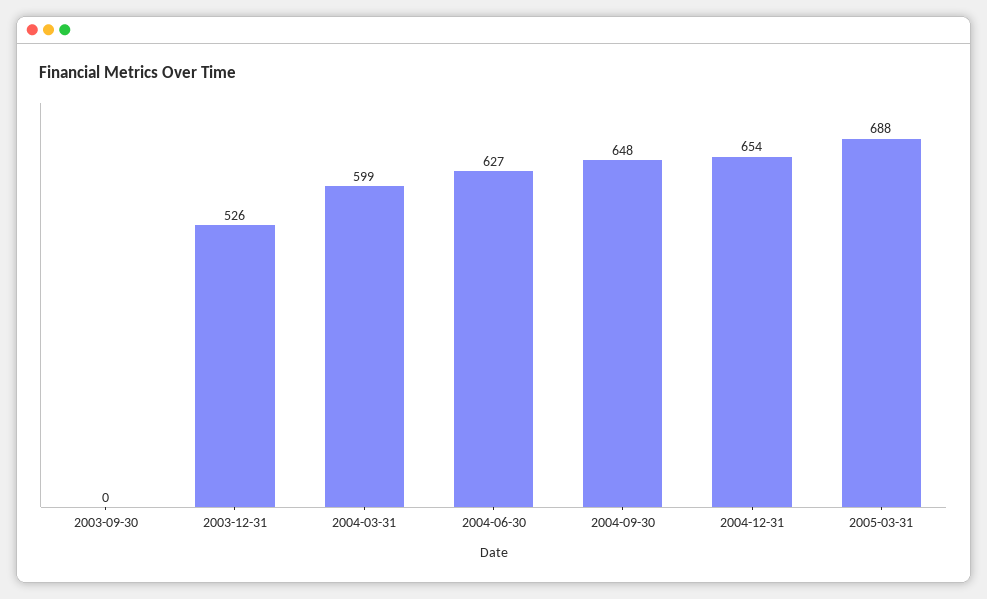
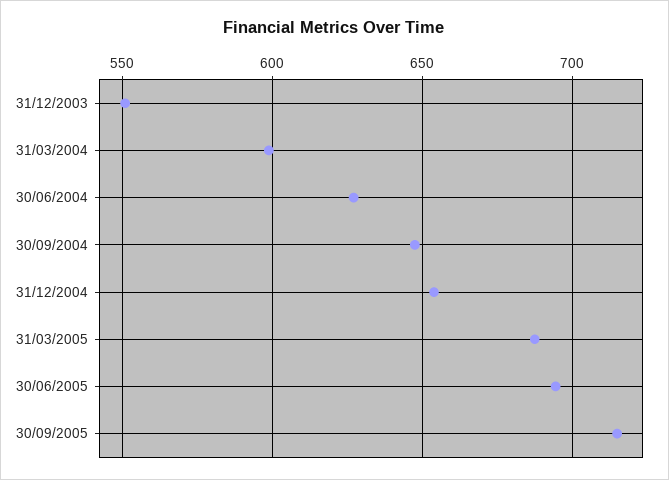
2003-09-30: 0 -> none
2003-12-31: 526 -> 550
30/06/2005: none -> 695
30/09/2005: none -> 715

